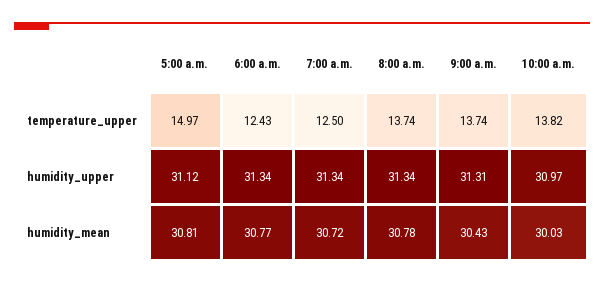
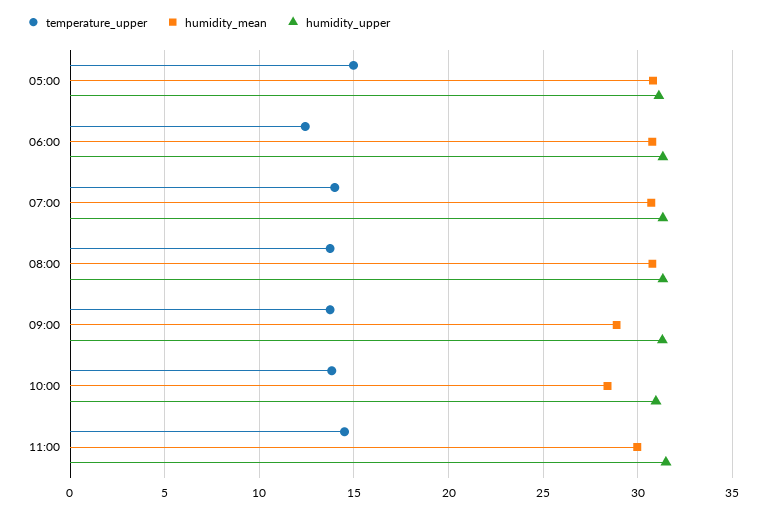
temperature_upper, 7:00 a.m.: 12.5 -> 14
humidity_mean, 9:00 a.m.: 30.43 -> 29
humidity_mean, 10:00 a.m.: 30.03 -> 28.5
temperature_upper, 11:00: none -> 14.5
humidity_mean, 11:00: none -> 30
humidity_upper, 11:00: none -> 31.5

